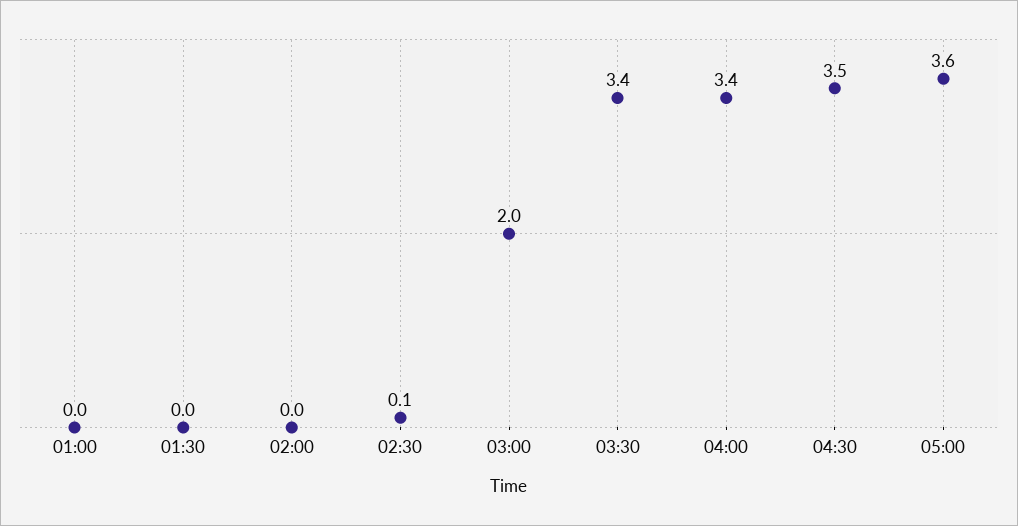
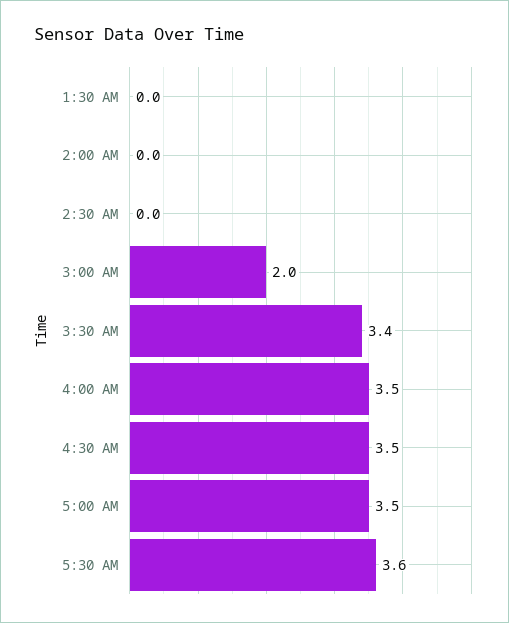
01:00: 0 -> none
02:30: 0.1 -> 0
04:00: 3.4 -> 3.5
05:00: 3.6 -> 3.5
5:30 AM: none -> 3.6

